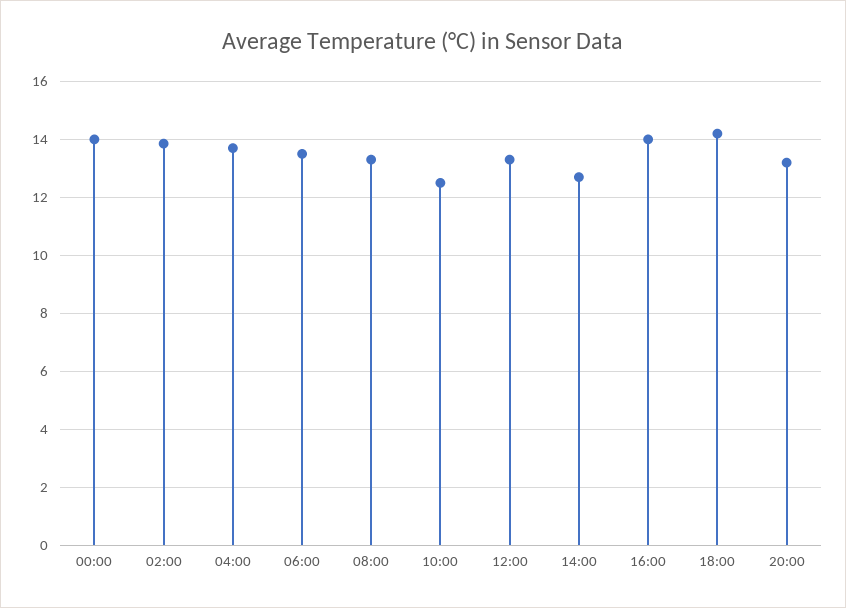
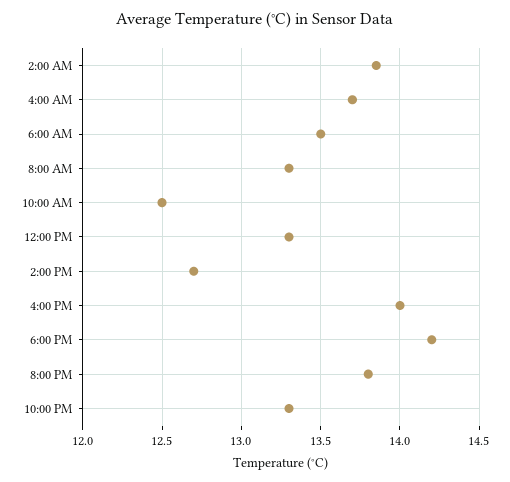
00:00: 14 -> none
20:00: 13.25 -> 13.8
10:00 PM: none -> 13.3

